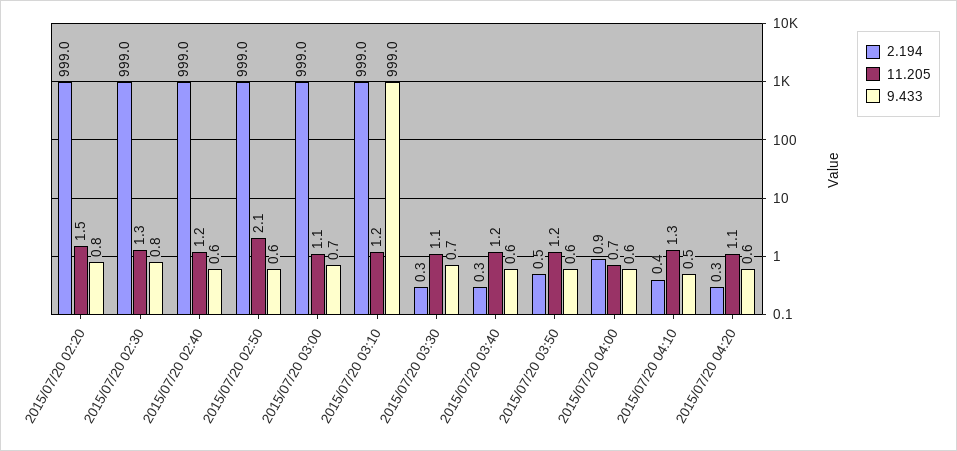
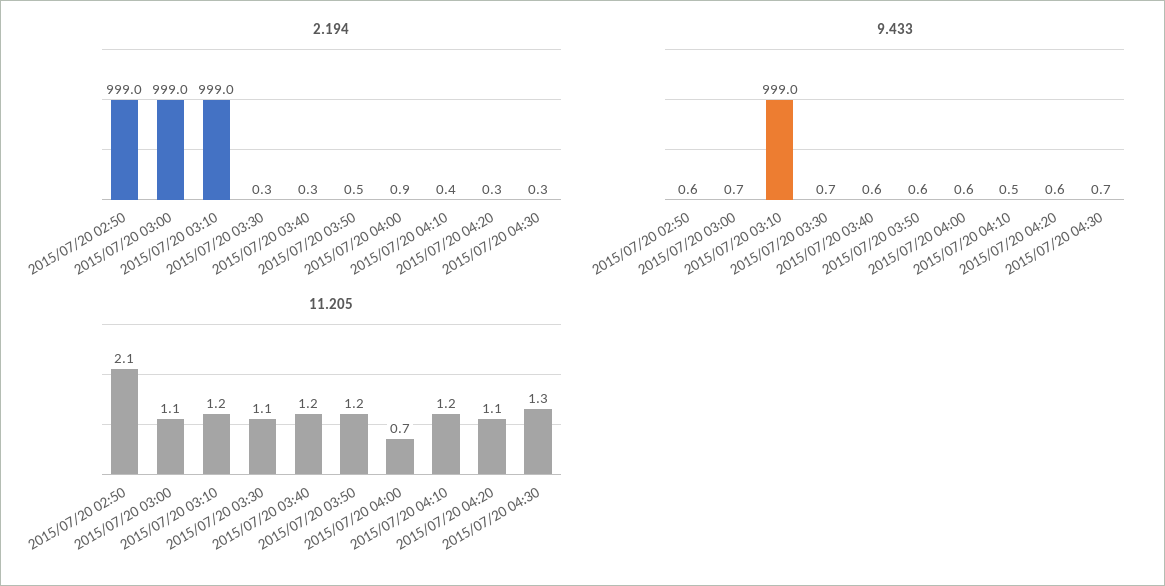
2.194, 2015/07/20 02:20: 999 -> none
11.205, 2015/07/20 02:20: 1.5 -> none
9.433, 2015/07/20 02:20: 0.8 -> none
2.194, 2015/07/20 02:30: 999 -> none
11.205, 2015/07/20 02:30: 1.3 -> none
9.433, 2015/07/20 02:30: 0.8 -> none
2.194, 2015/07/20 02:40: 999 -> none
11.205, 2015/07/20 02:40: 1.2 -> none
9.433, 2015/07/20 02:40: 0.6 -> none
11.205, 2015/07/20 04:10: 1.3 -> 1.2
2.194, 2015/07/20 04:30: none -> 0.3
9.433, 2015/07/20 04:30: none -> 0.7
11.205, 2015/07/20 04:30: none -> 1.3

